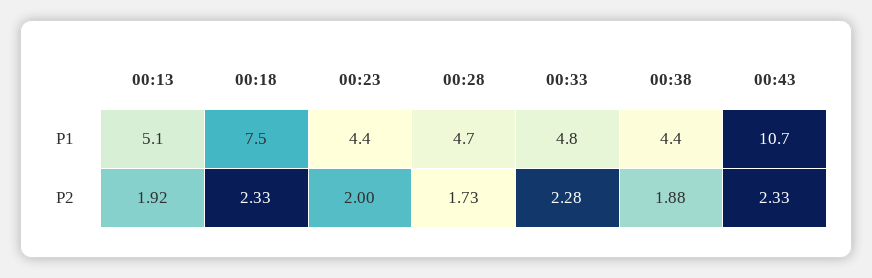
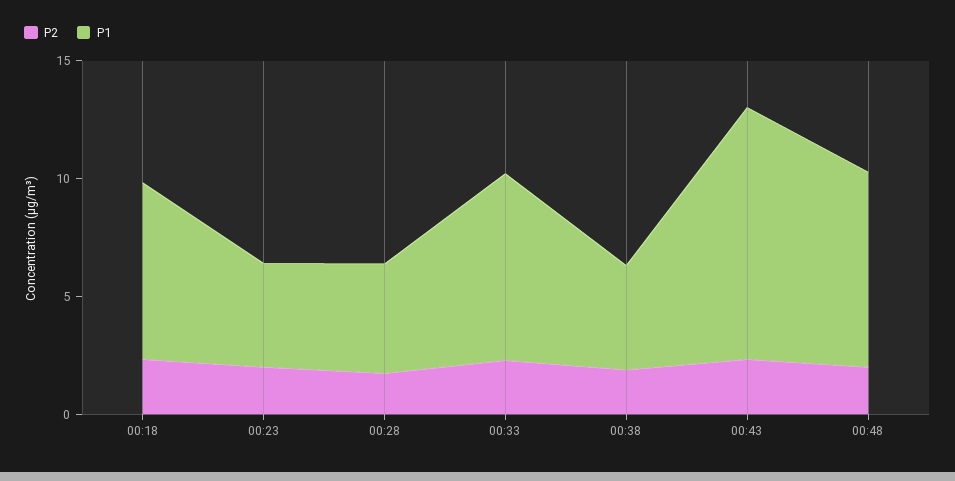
P1, 00:13: 5.1 -> none
P1, 00:33: 4.8 -> 8
P2, 00:13: 1.92 -> none
P2, 00:48: none -> 2
P1, 00:48: none -> 8

